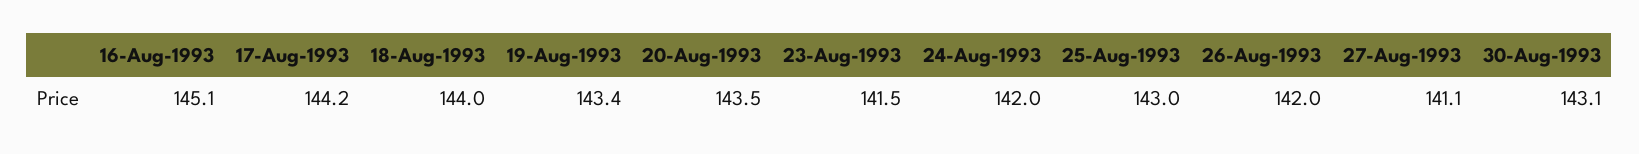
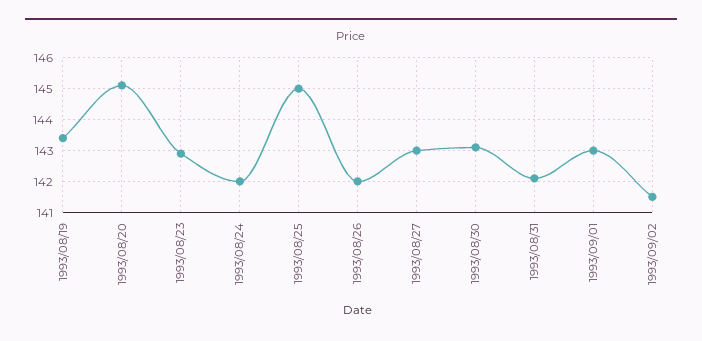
16-Aug-1993: 145.1 -> none
17-Aug-1993: 144.2 -> none
18-Aug-1993: 144 -> none
20-Aug-1993: 143.5 -> 145
23-Aug-1993: 141.5 -> 143
25-Aug-1993: 143 -> 145
27-Aug-1993: 141.1 -> 143
1993/08/31: none -> 142
1993/09/01: none -> 143
1993/09/02: none -> 141.5

